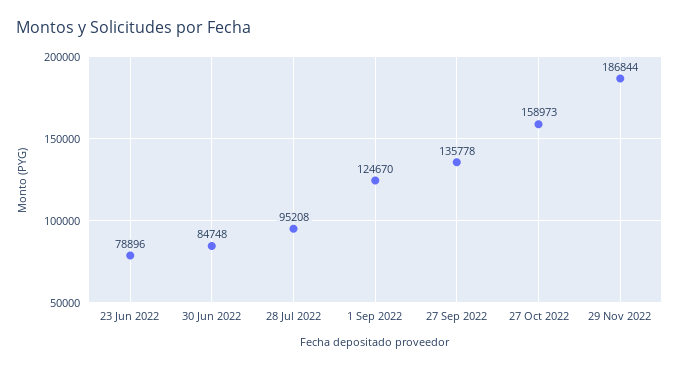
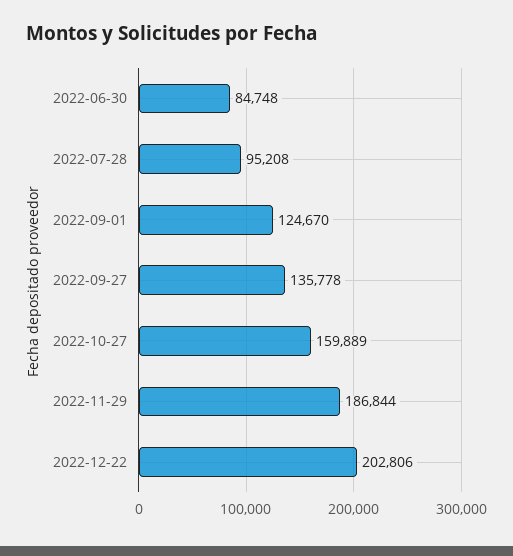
23 Jun 2022: 78896 -> none
27 Oct 2022: 158973 -> 159889
2022-12-22: none -> 202806

